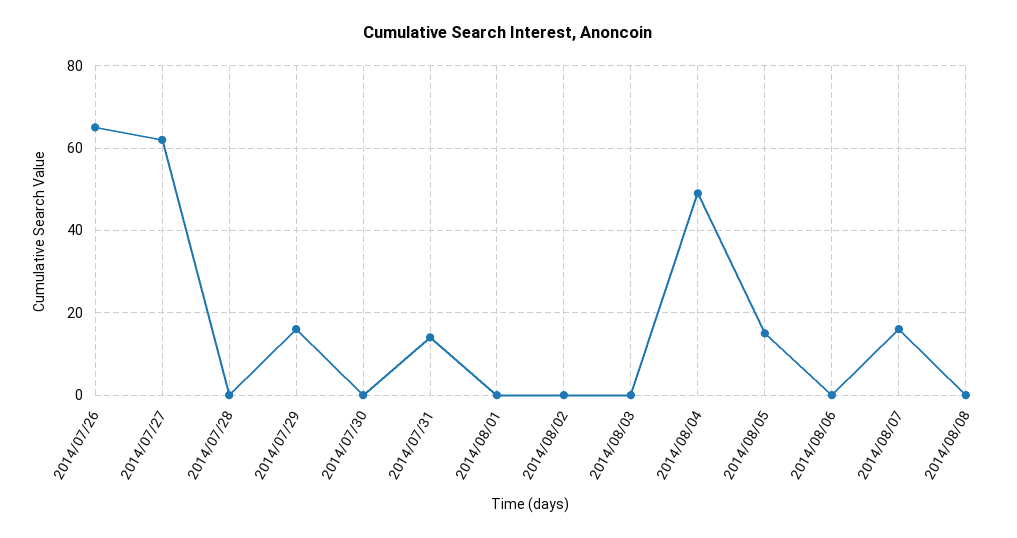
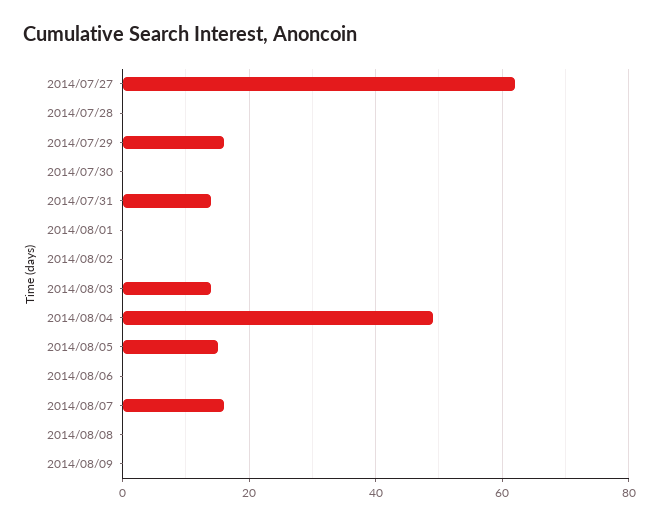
2014/07/26: 65 -> none
2014/08/03: 0 -> 15
2014/08/09: none -> 0

